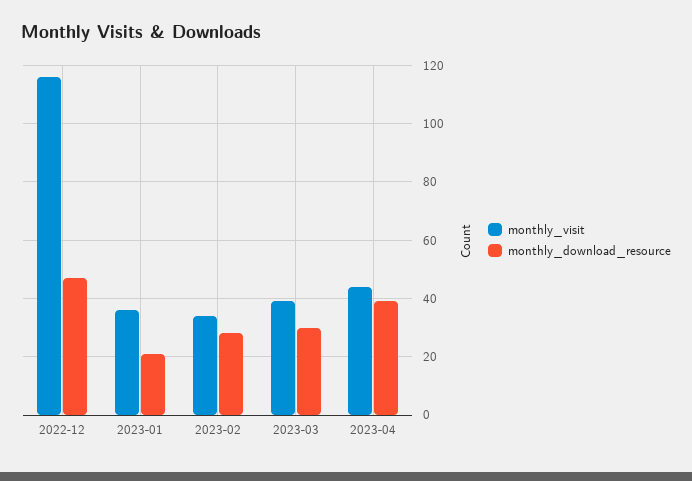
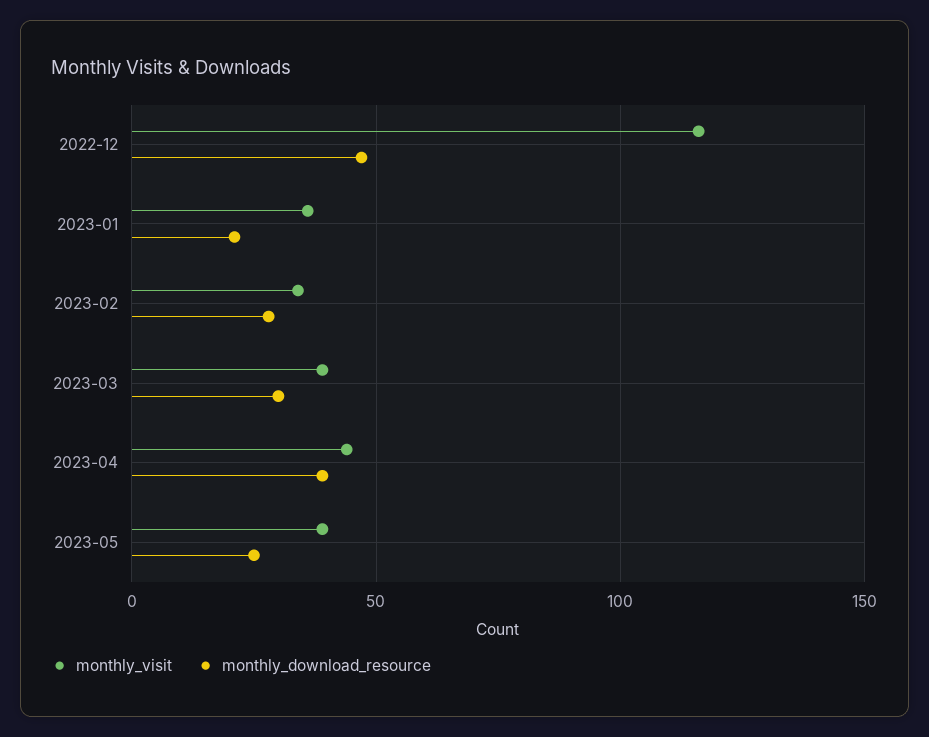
monthly_visit, 2023-05: none -> 40
monthly_download_resource, 2023-05: none -> 25

